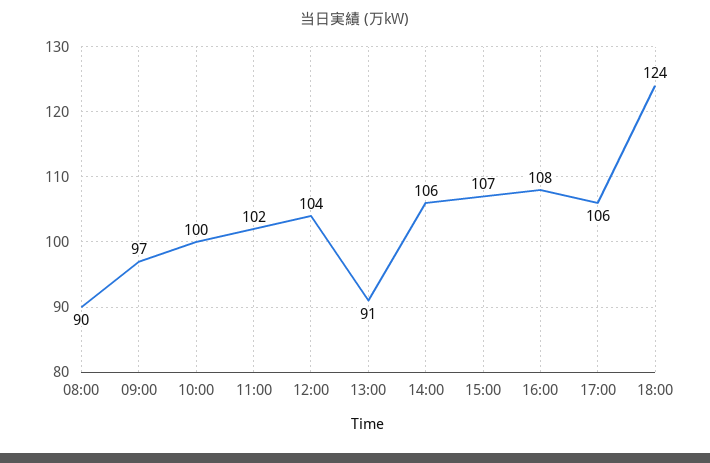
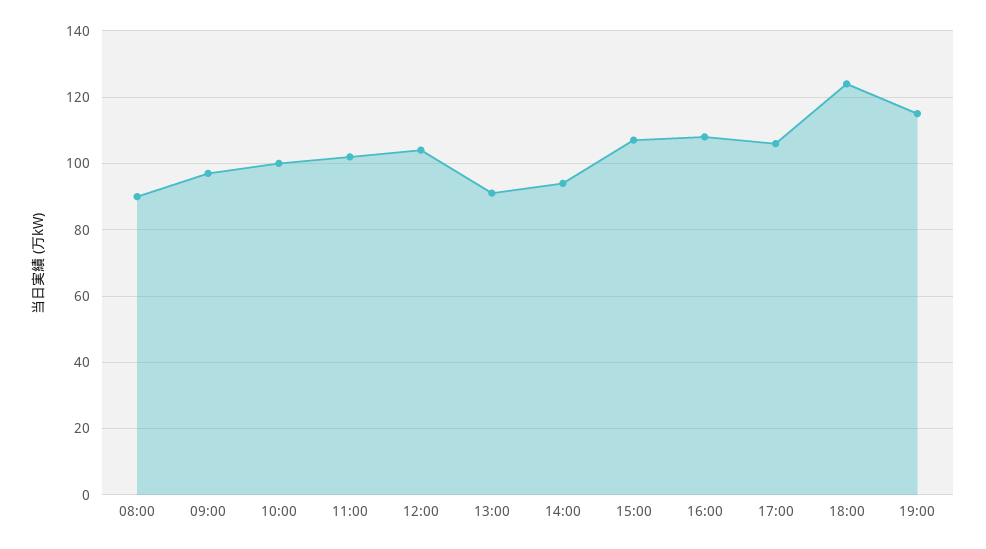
14:00: 106 -> 95
19:00: none -> 115

